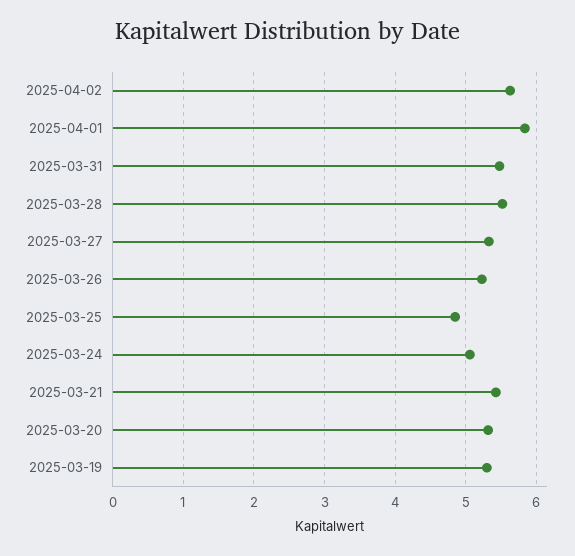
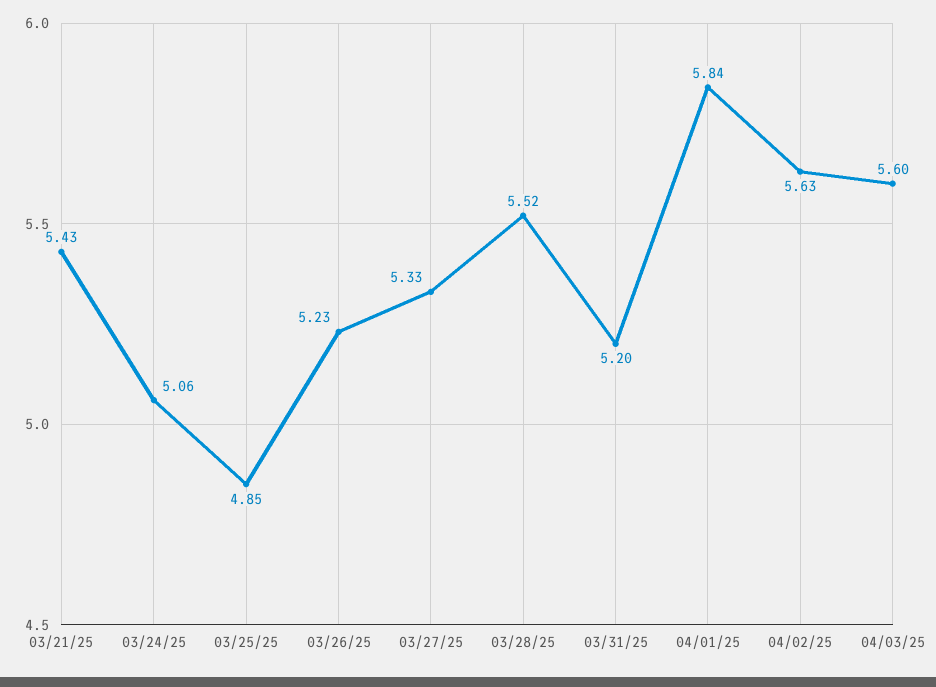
2025-03-31: 5.5 -> 5.2
2025-03-20: 5.3 -> none
2025-03-19: 5.3 -> none
04/03/25: none -> 5.6

